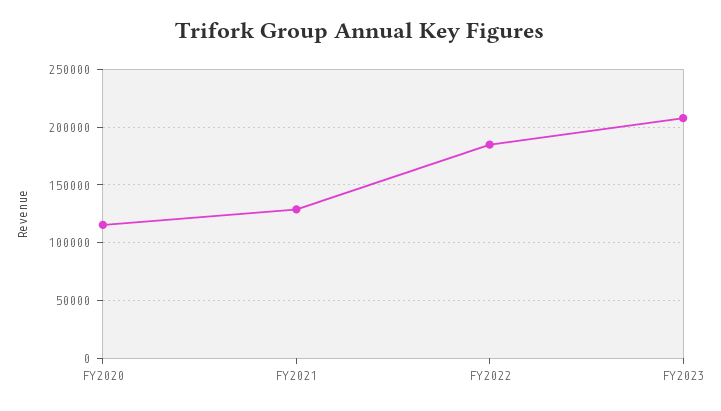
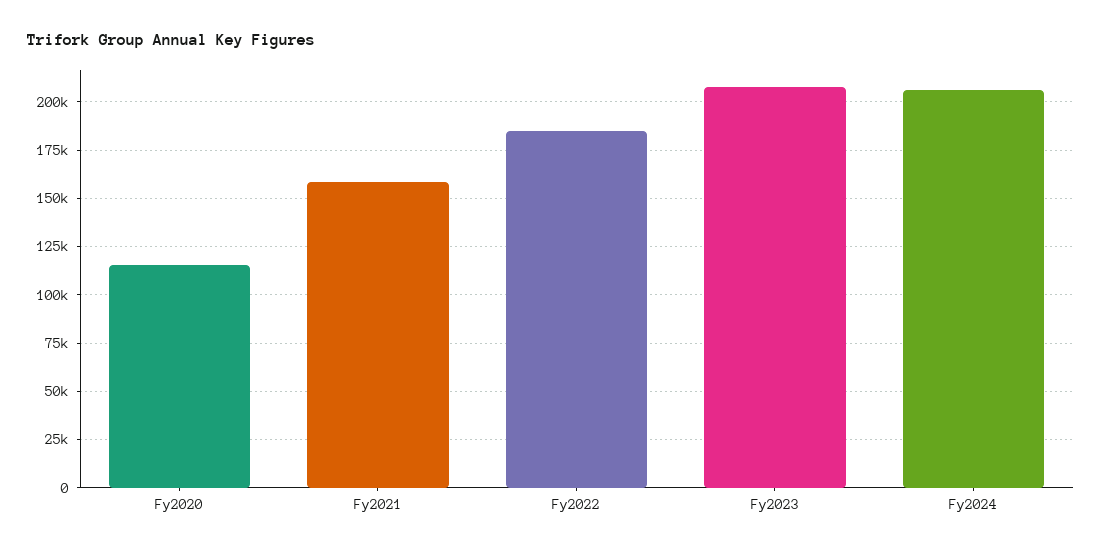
FY2021: 130000 -> 160000
Fy2024: none -> 205000

